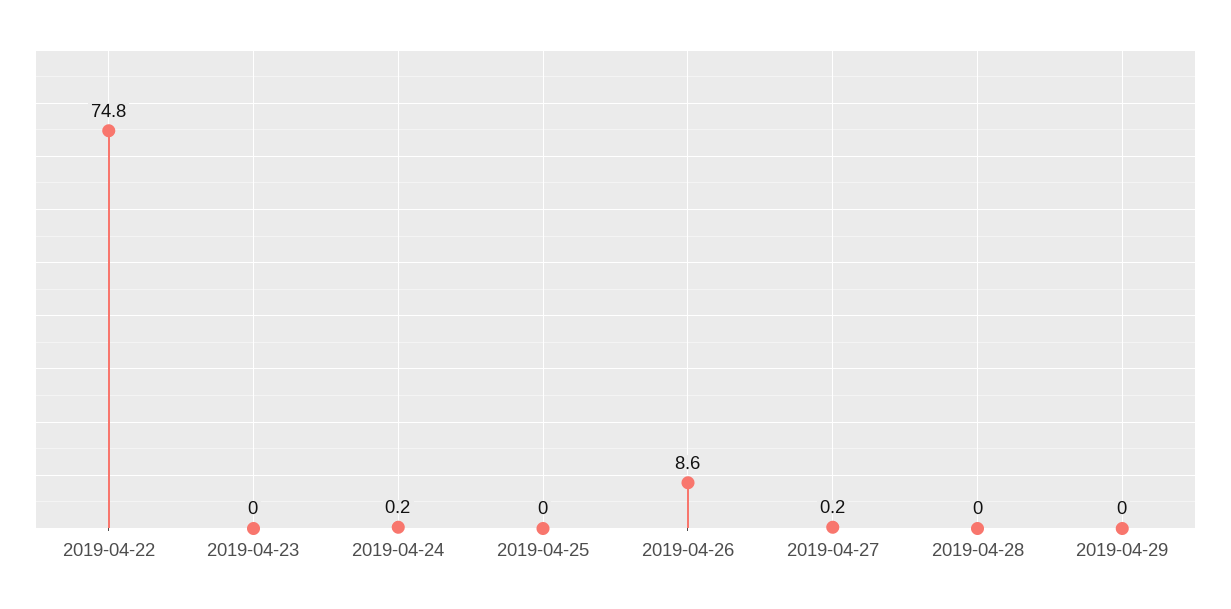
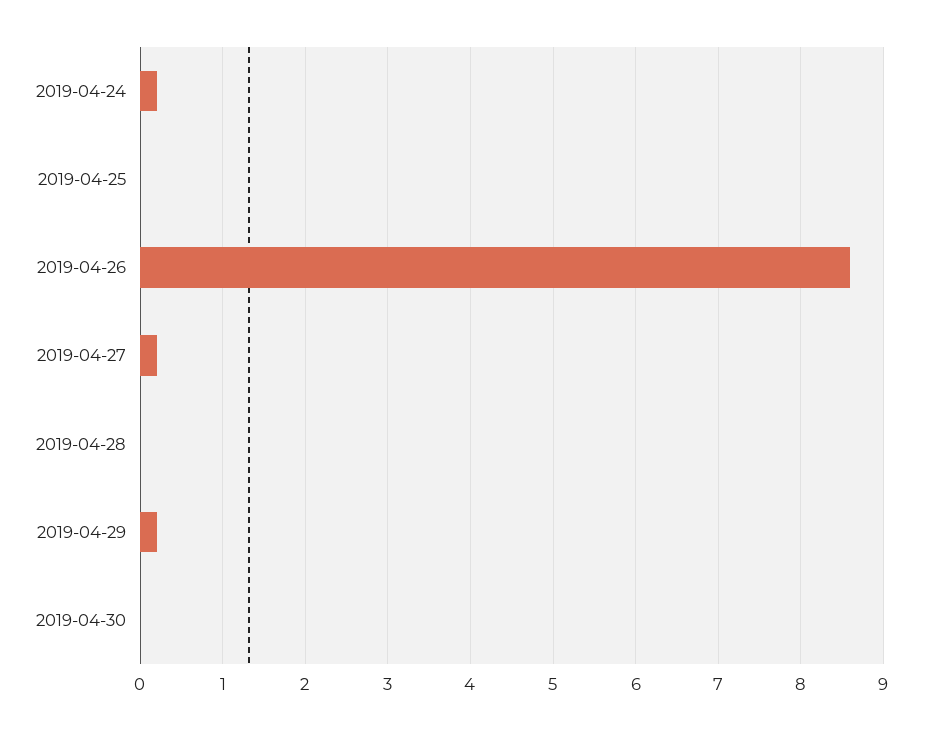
2019-04-22: 74.8 -> none
2019-04-23: 0 -> none
2019-04-29: 0 -> 0.2
2019-04-30: none -> 0

